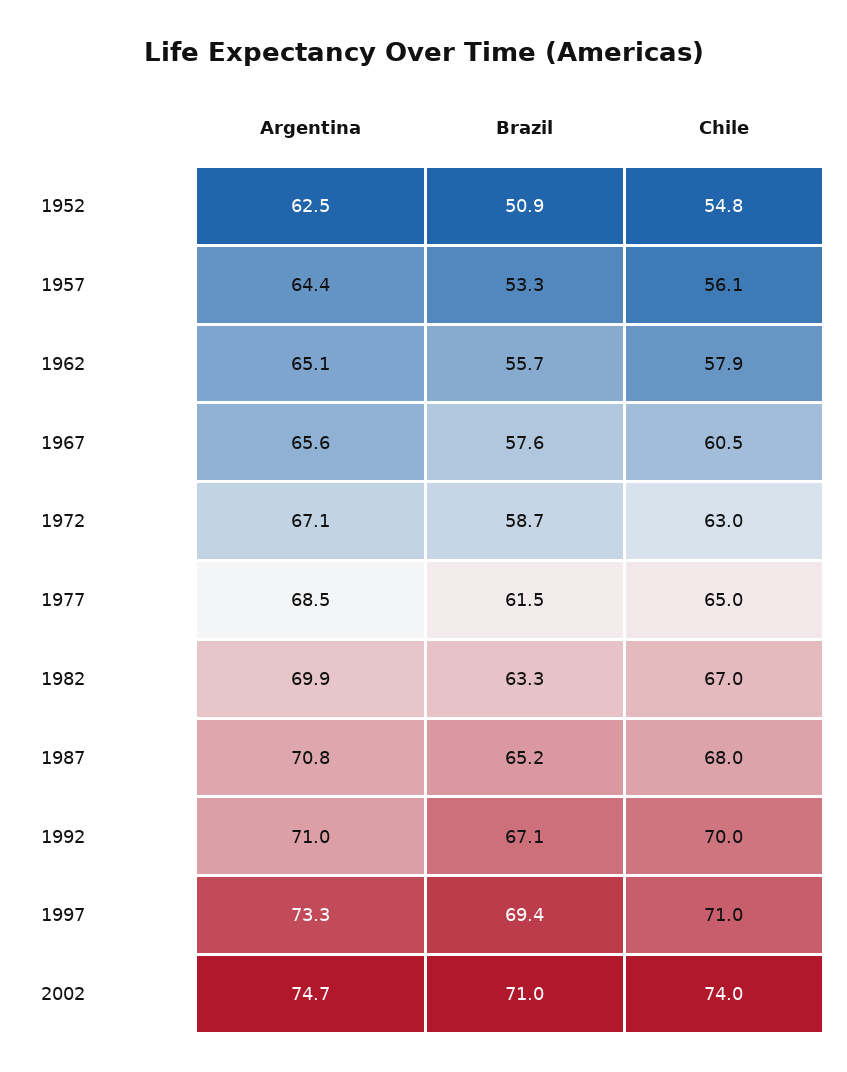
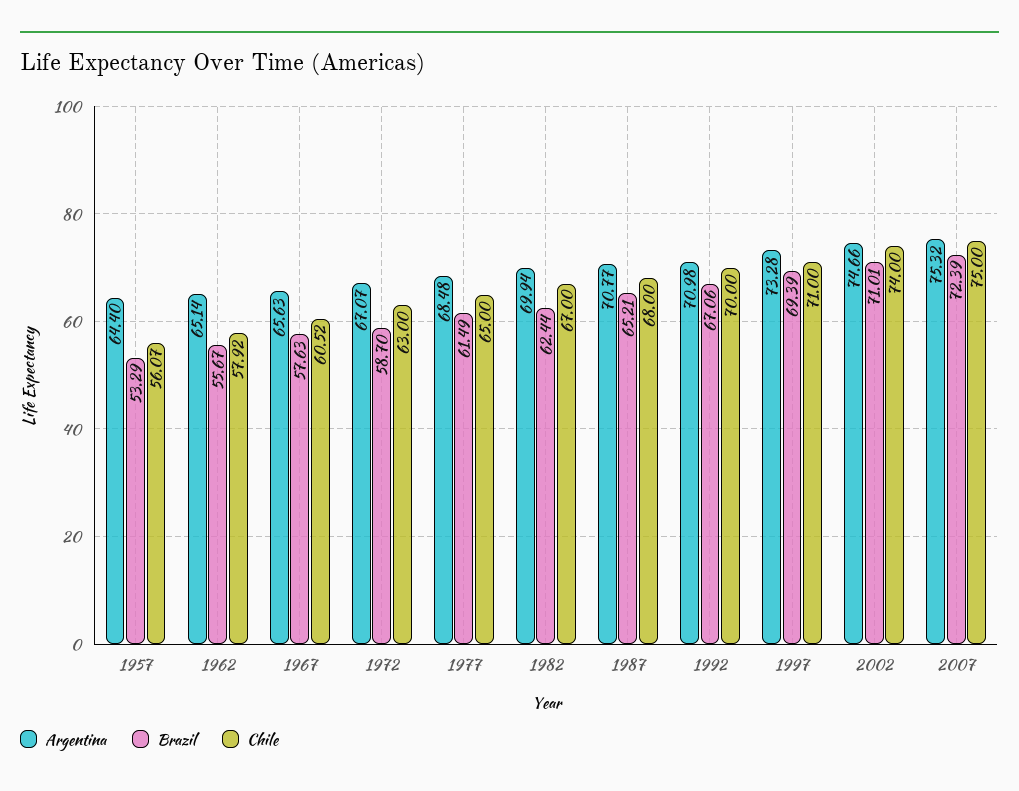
Argentina, 1952: 62.5 -> none
Brazil, 1952: 50.9 -> none
Chile, 1952: 54.8 -> none
Brazil, 1982: 63.3 -> 62.44
Argentina, 2007: none -> 75.32
Brazil, 2007: none -> 72.39
Chile, 2007: none -> 75

